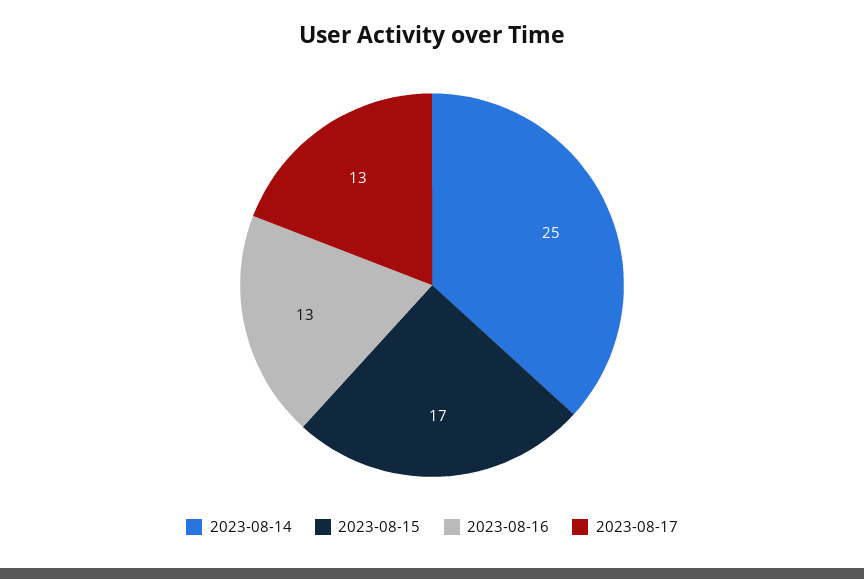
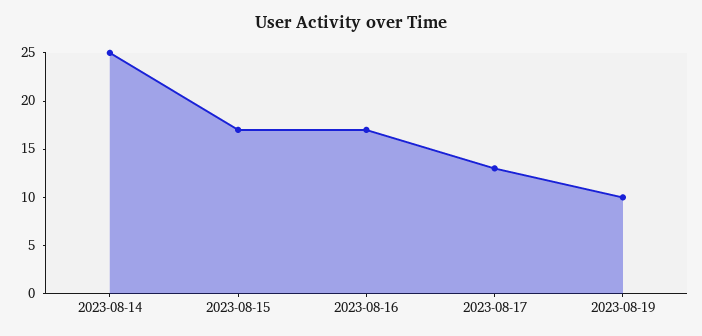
2023-08-16: 13 -> 17
2023-08-19: none -> 10

